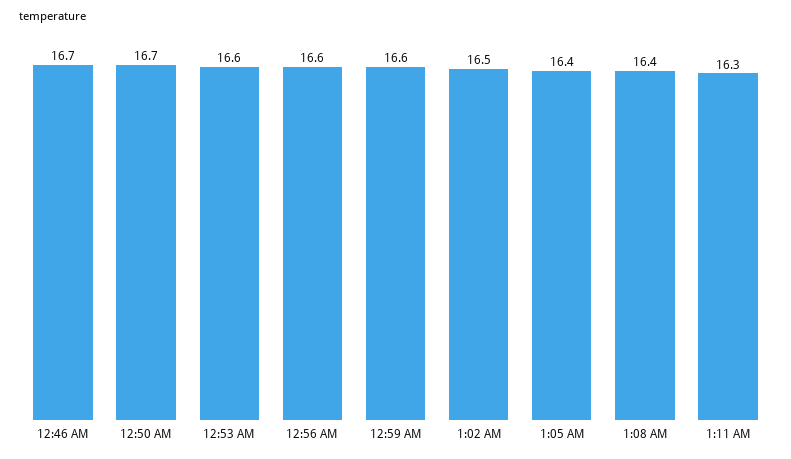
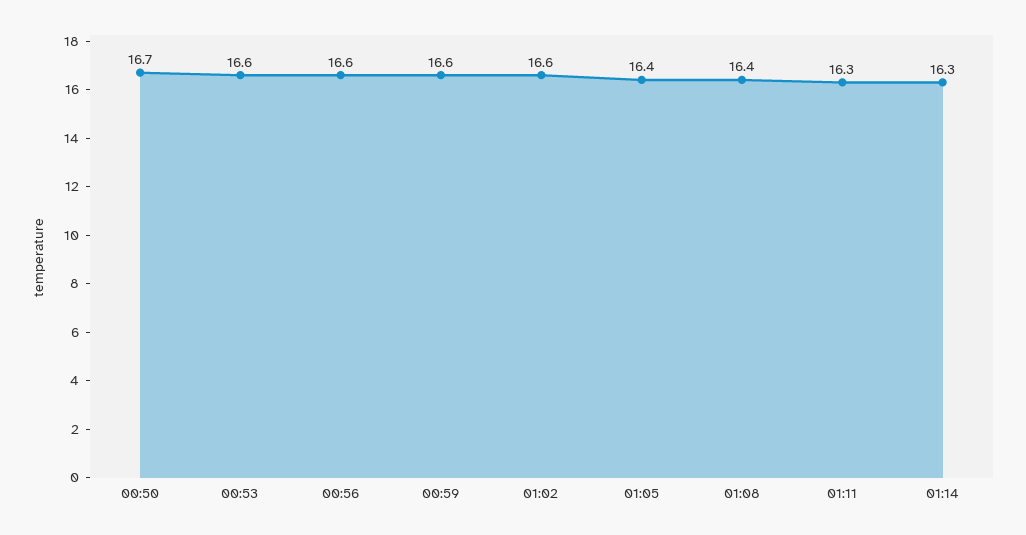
12:46 AM: 16.7 -> none
1:02 AM: 16.5 -> 16.6
01:14: none -> 16.3

